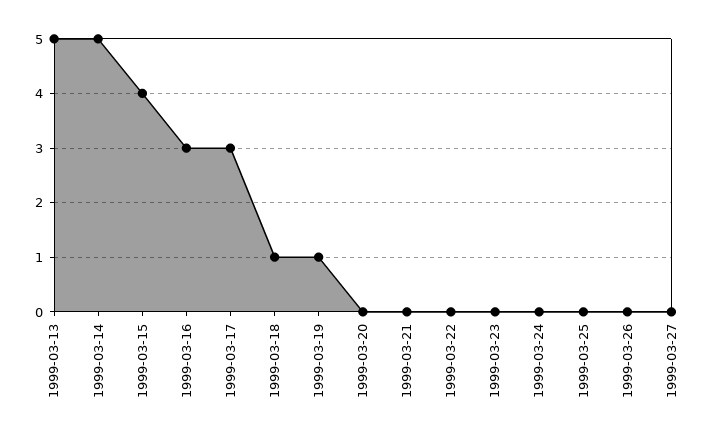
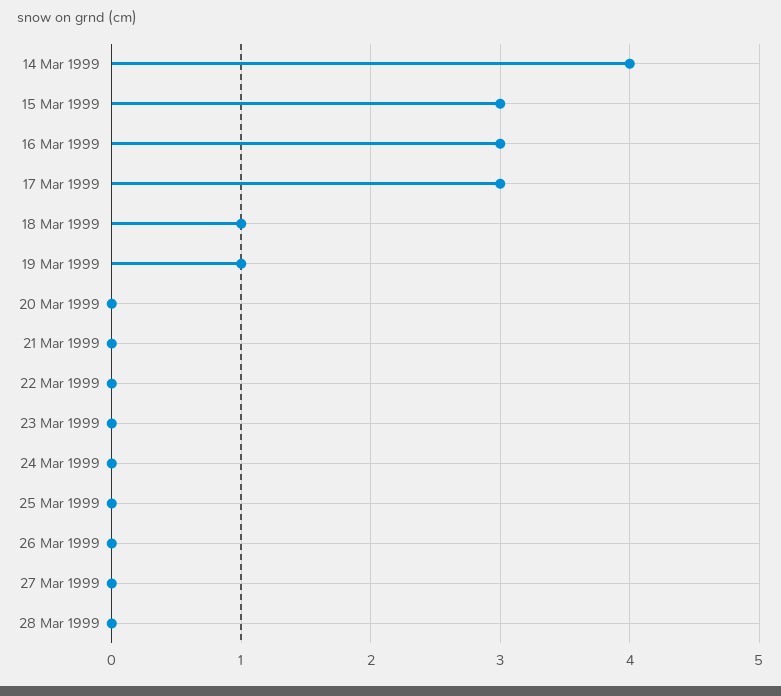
1999-03-13: 5 -> none
1999-03-14: 5 -> 4
1999-03-15: 4 -> 3
28 Mar 1999: none -> 0

